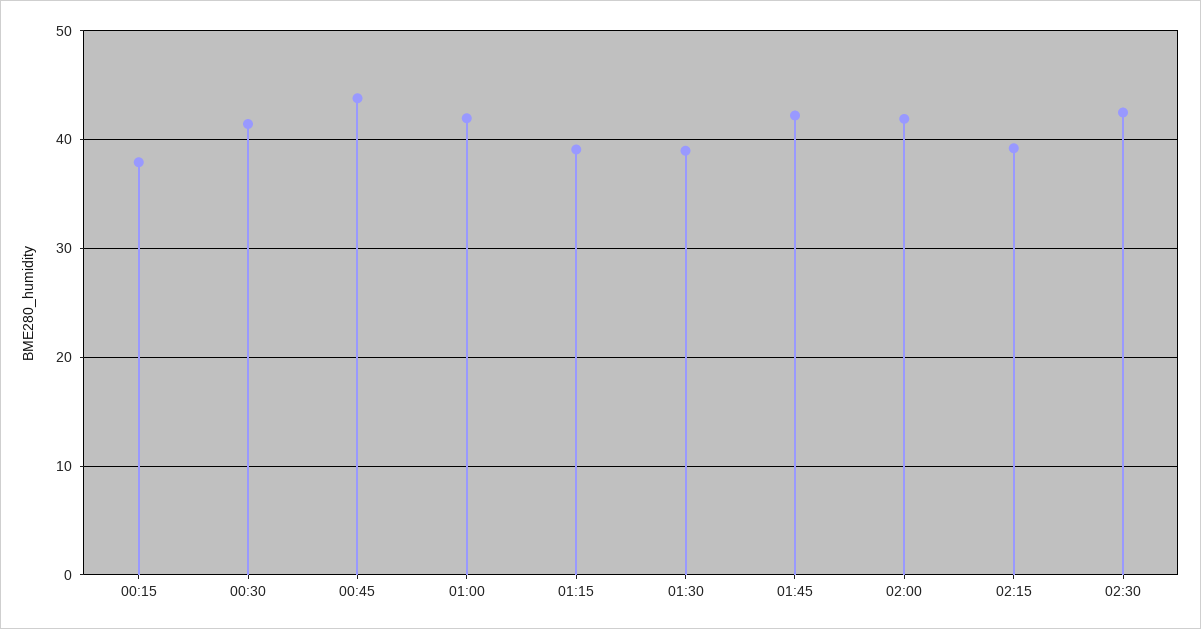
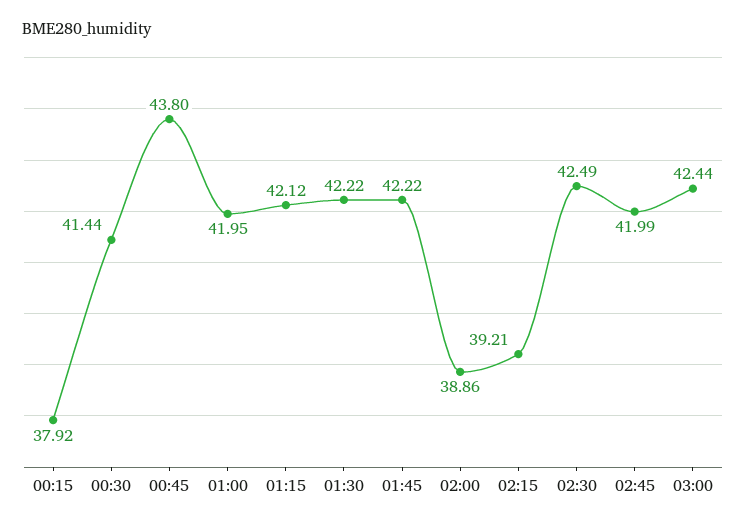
01:15: 39 -> 42.12
01:30: 39 -> 42.22
02:00: 42 -> 38.86
02:45: none -> 41.99
03:00: none -> 42.44

